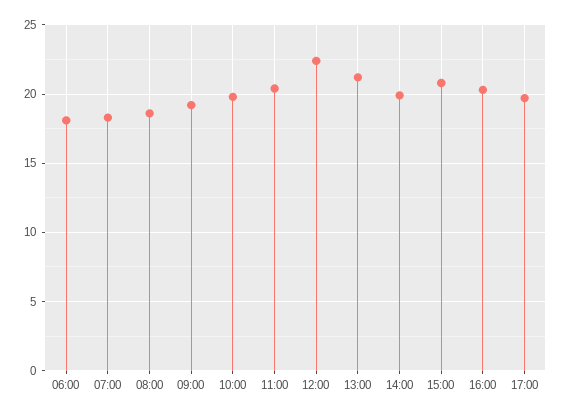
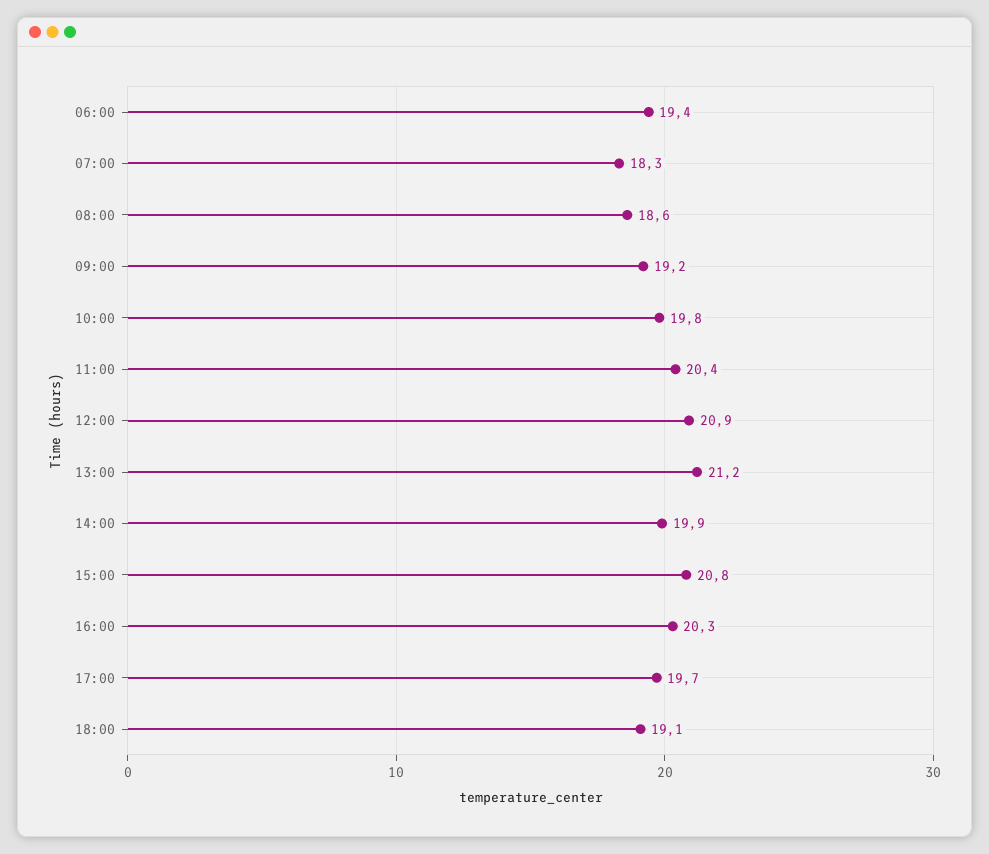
06:00: 18 -> 19.4
12:00: 22.5 -> 20.9
18:00: none -> 19.1

